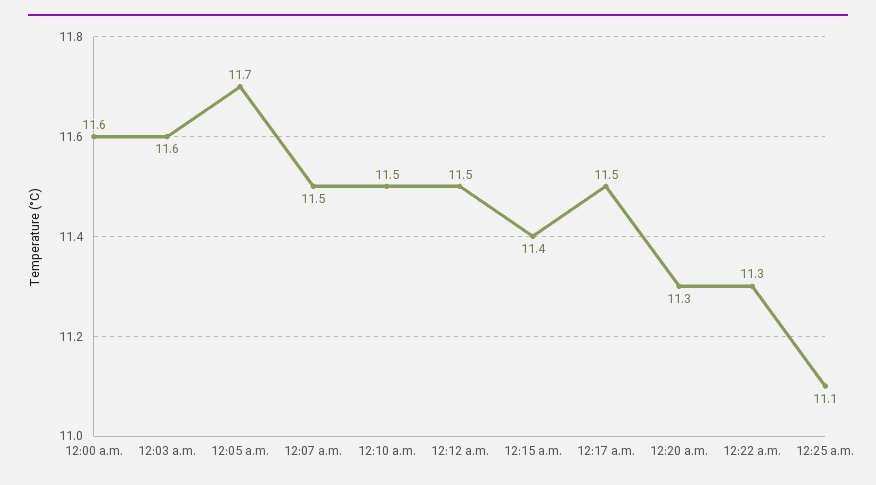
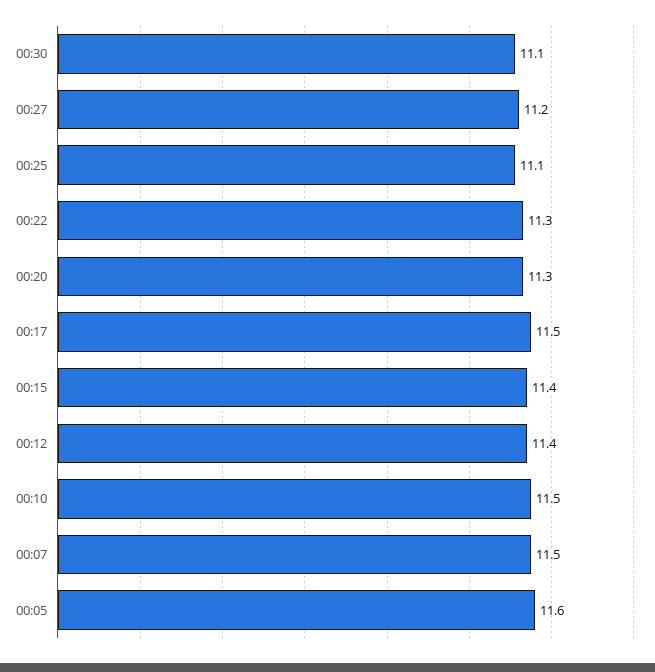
12:00 a.m.: 11.6 -> none
12:03 a.m.: 11.6 -> none
12:05 a.m.: 11.7 -> 11.6
12:12 a.m.: 11.5 -> 11.4
00:30: none -> 11.1
00:27: none -> 11.2

